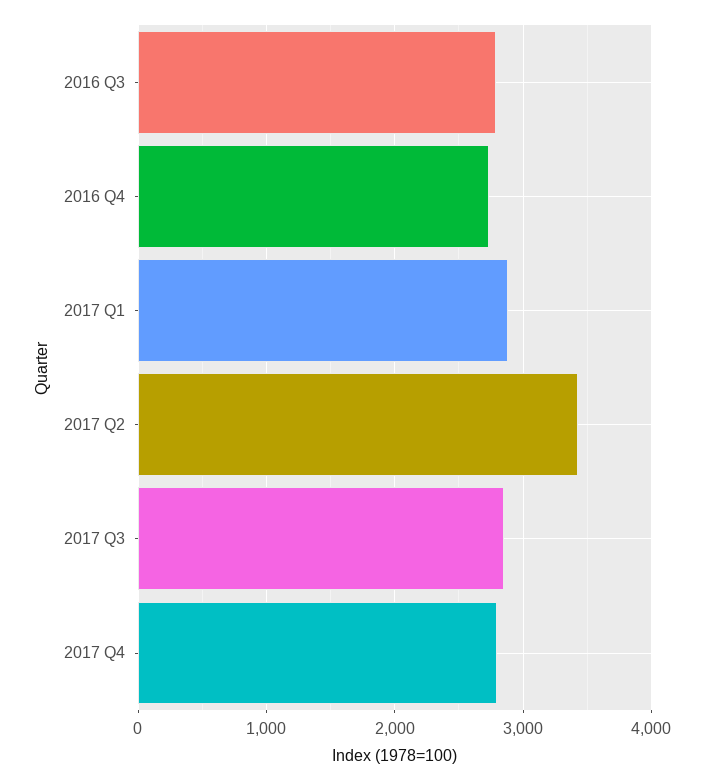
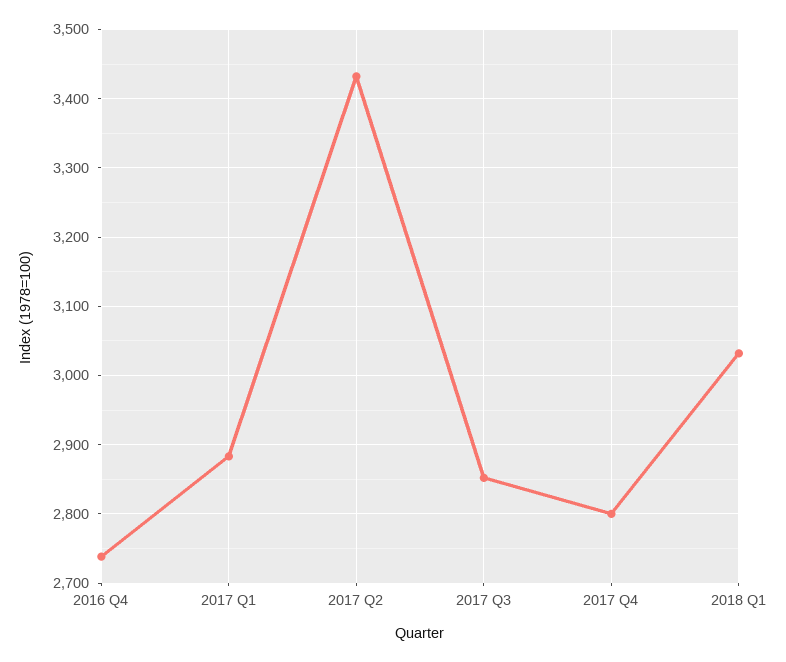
2016 Q3: 2800 -> none
2018 Q1: none -> 3030

